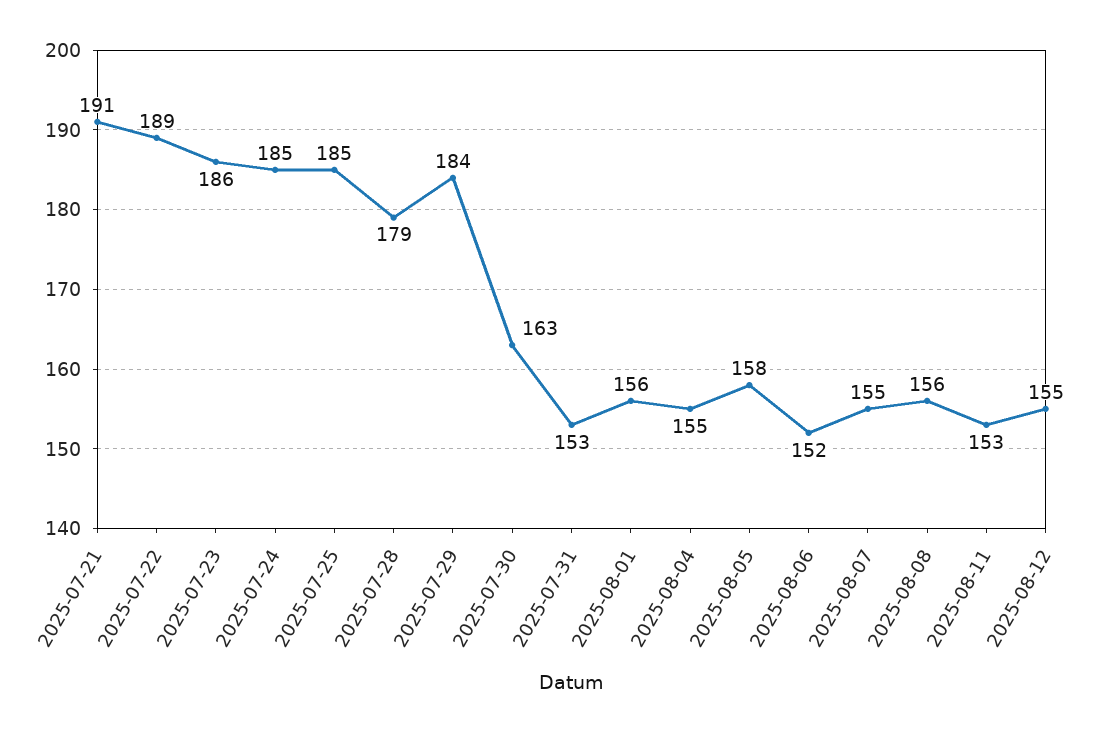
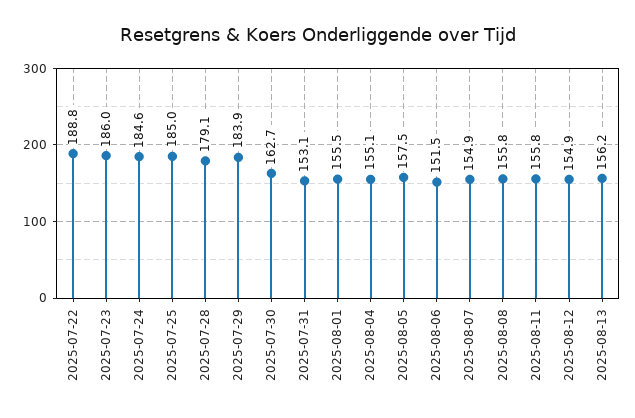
2025-07-21: 191 -> none
2025-08-11: 153 -> 155.8
2025-08-13: none -> 156.2

